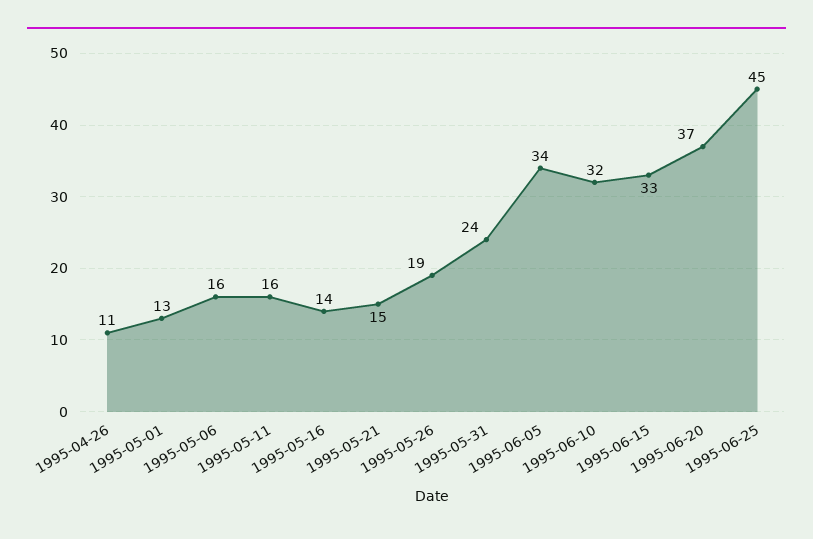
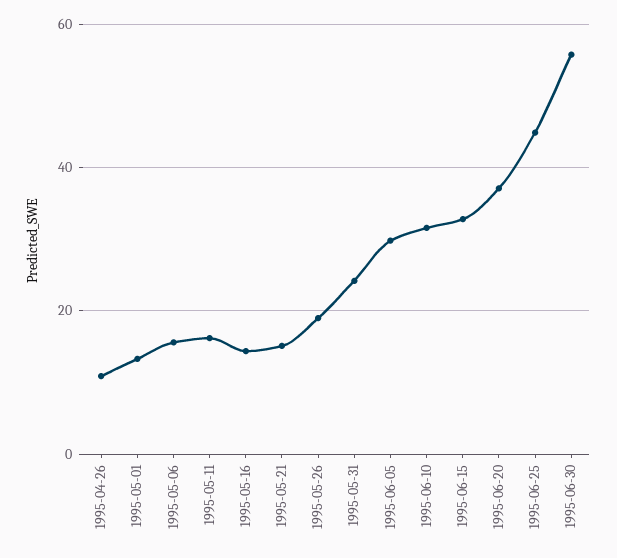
1995-06-05: 34 -> 30
1995-06-30: none -> 56

